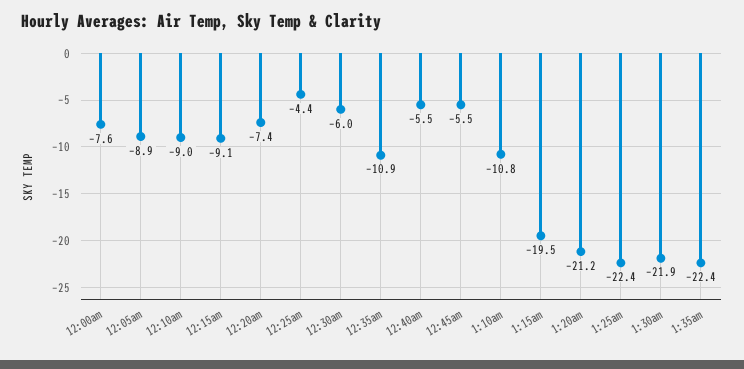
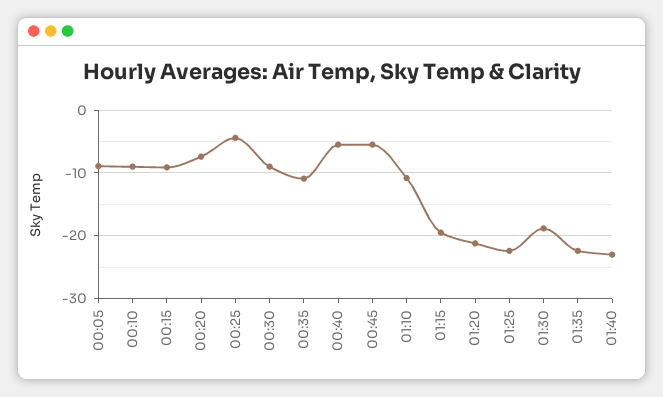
12:00am: -7.6 -> none
12:30am: -6 -> -9
1:30am: -21.9 -> -19
01:40: none -> -23

